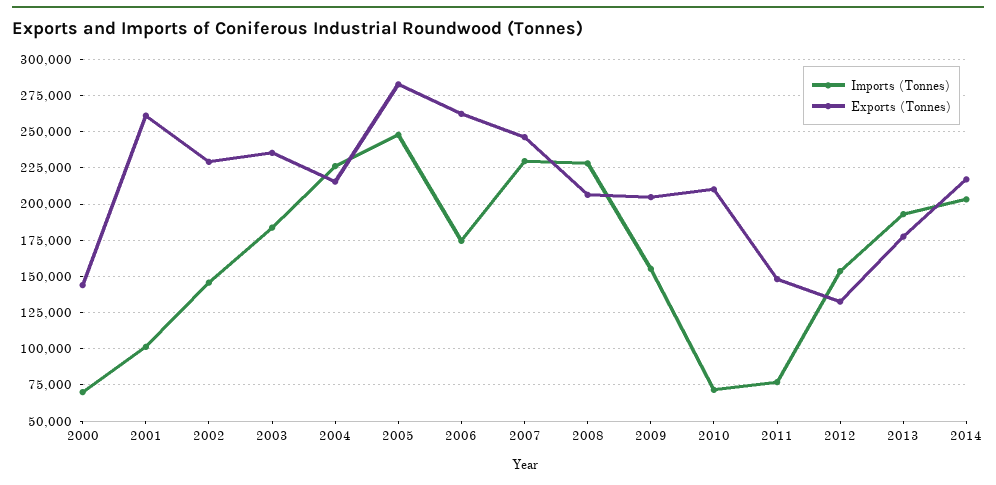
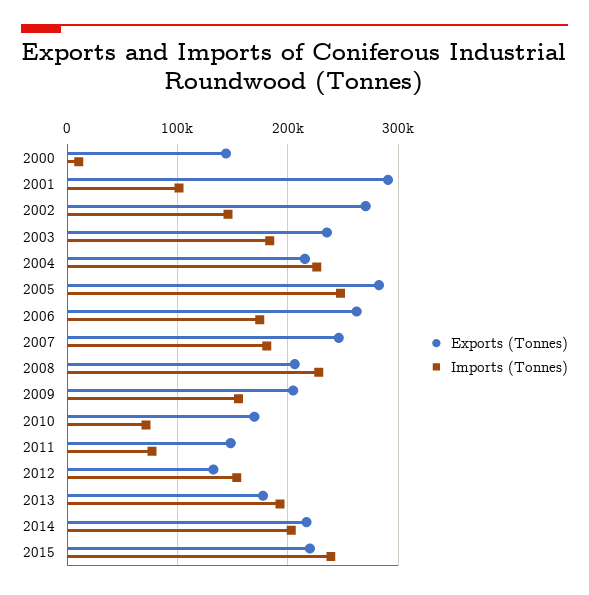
Imports (Tonnes), 2000: 70000 -> 10000
Exports (Tonnes), 2001: 260000 -> 290000
Exports (Tonnes), 2002: 230000 -> 270000
Imports (Tonnes), 2007: 230000 -> 180000
Exports (Tonnes), 2010: 210000 -> 170000
Exports (Tonnes), 2015: none -> 220000
Imports (Tonnes), 2015: none -> 240000

